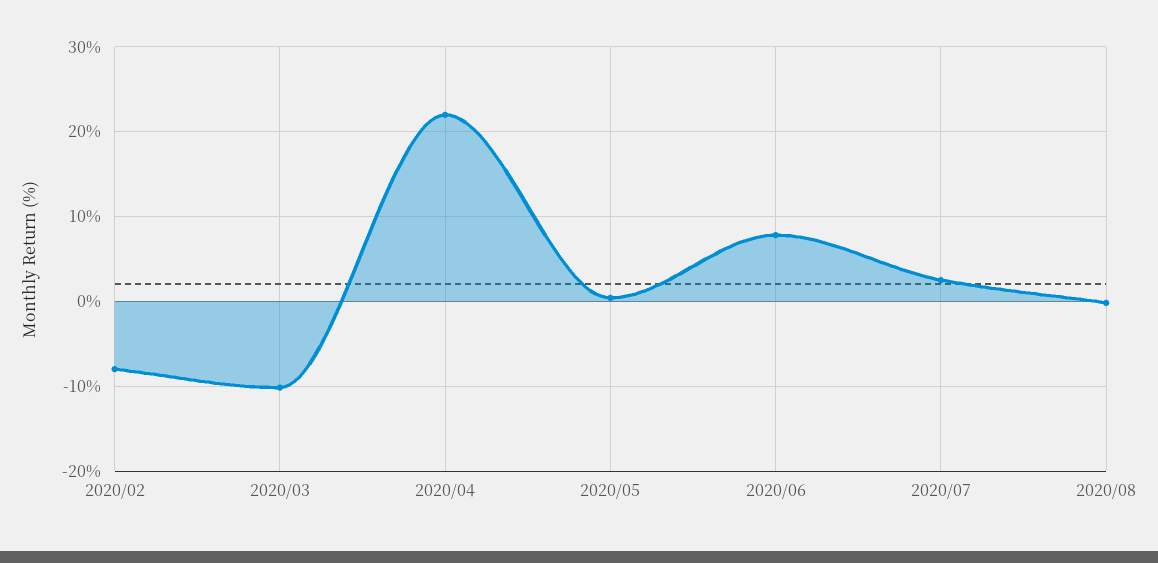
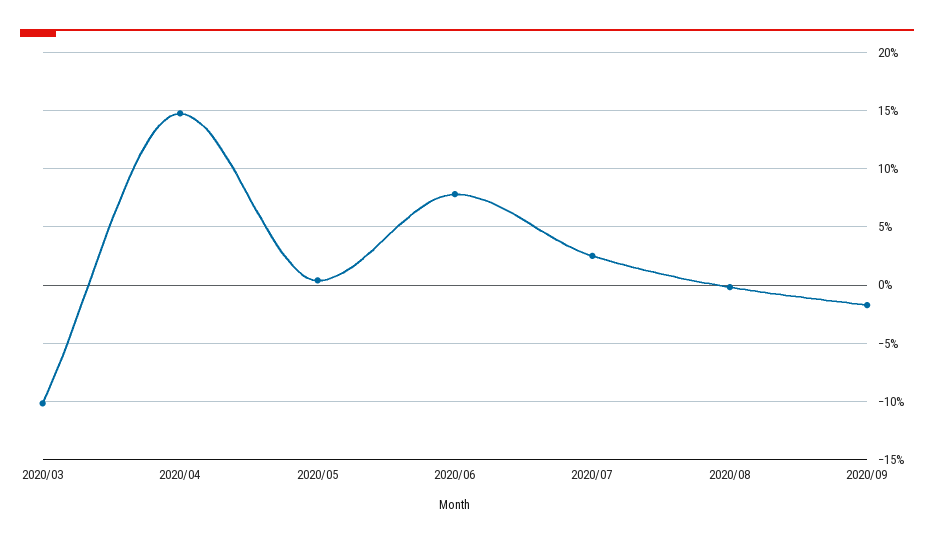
2020/02: -8 -> none
2020/04: 22 -> 15
2020/09: none -> -2

